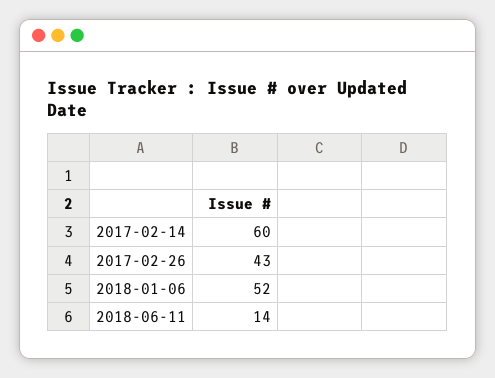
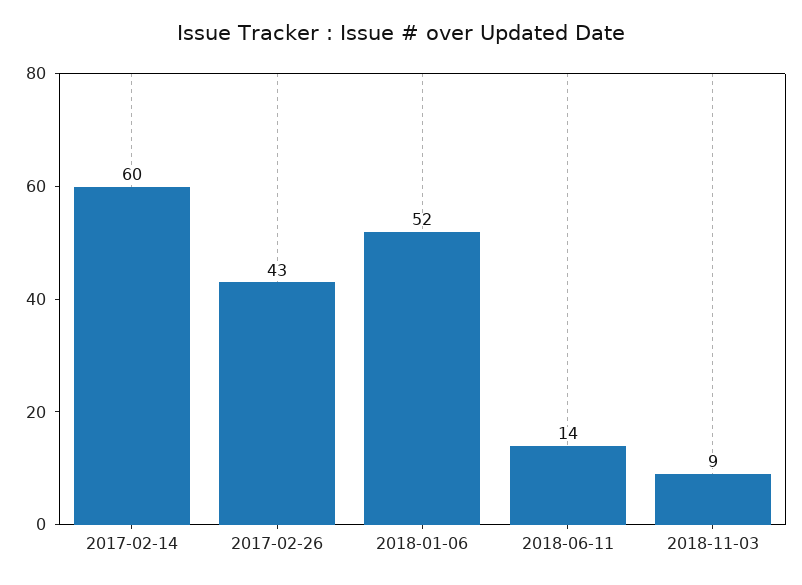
2018-11-03: none -> 9

